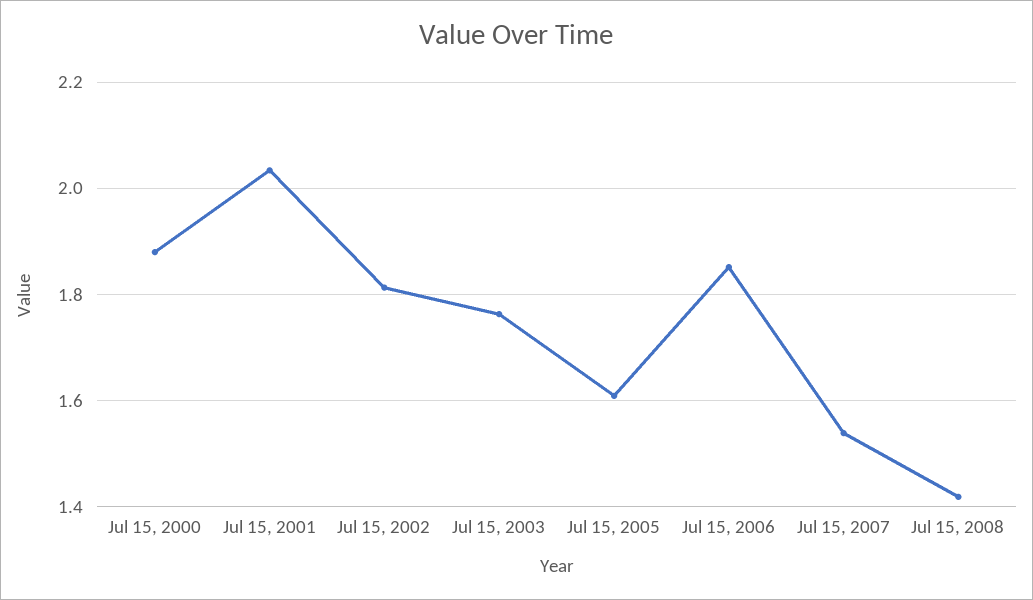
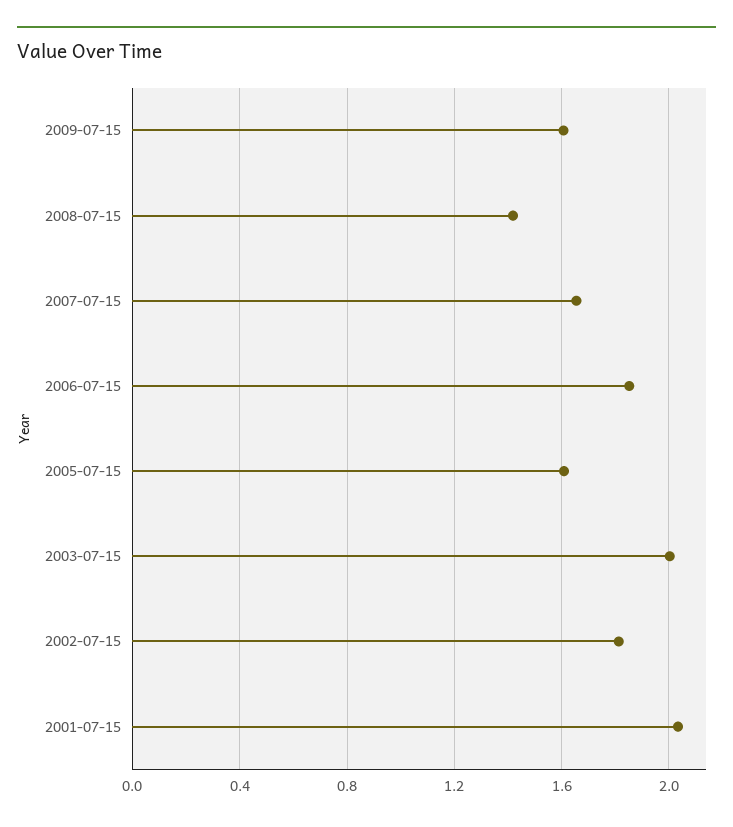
Jul 15, 2000: 1.88 -> none
Jul 15, 2003: 1.76 -> 2
Jul 15, 2007: 1.54 -> 1.65
2009-07-15: none -> 1.6

